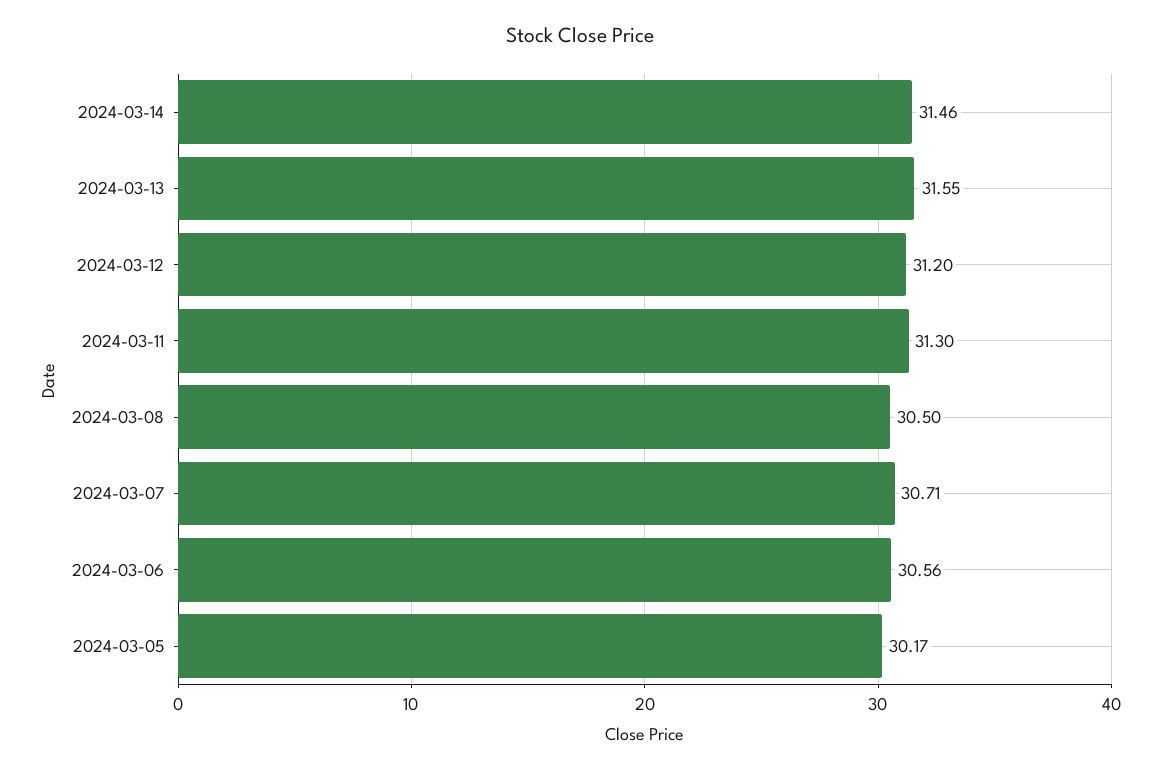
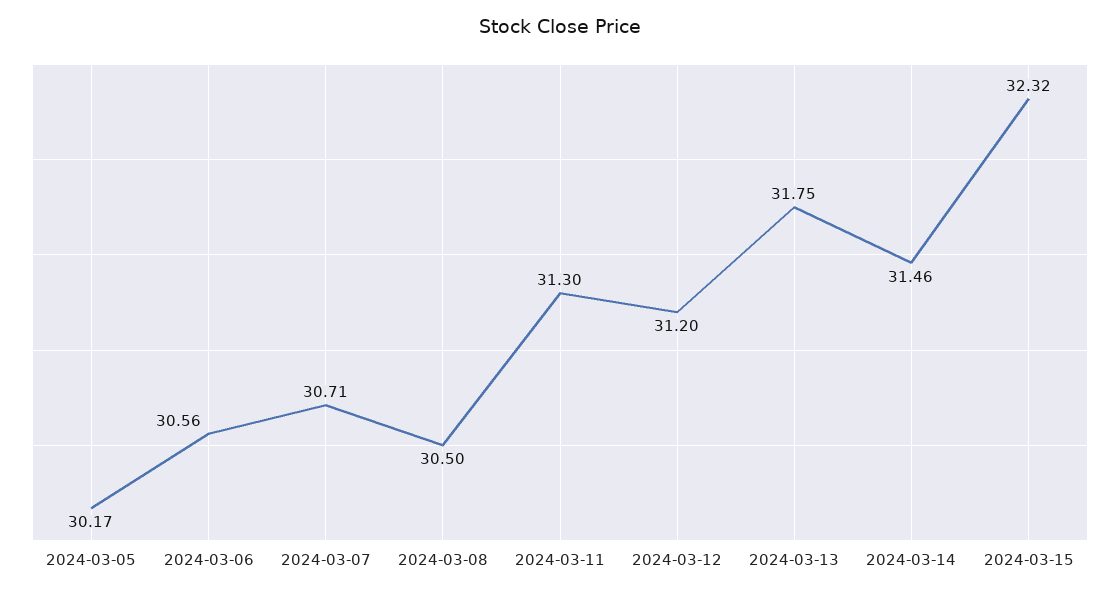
2024-03-13: 31.55 -> 31.75
2024-03-15: none -> 32.32

